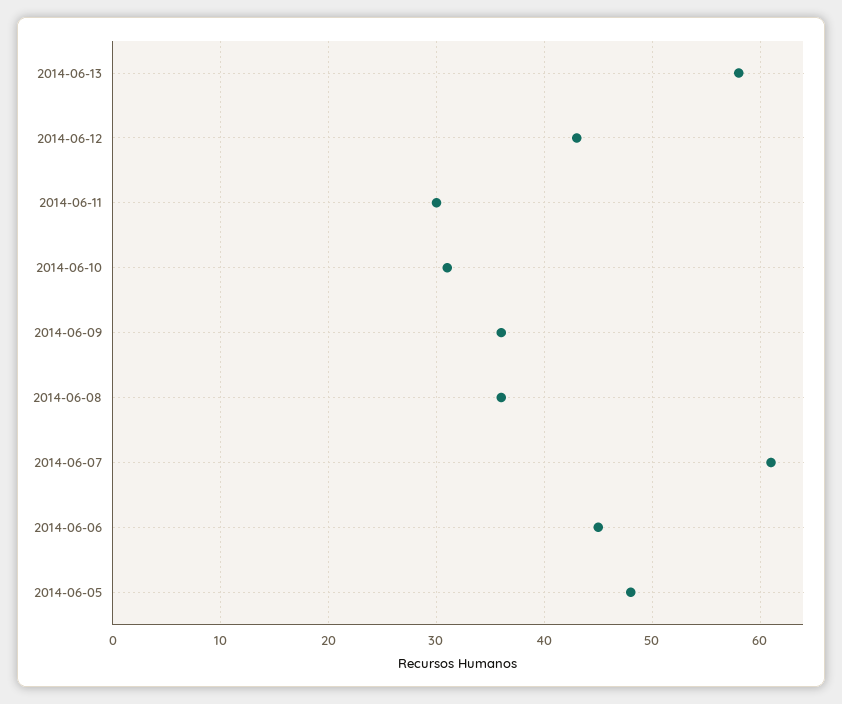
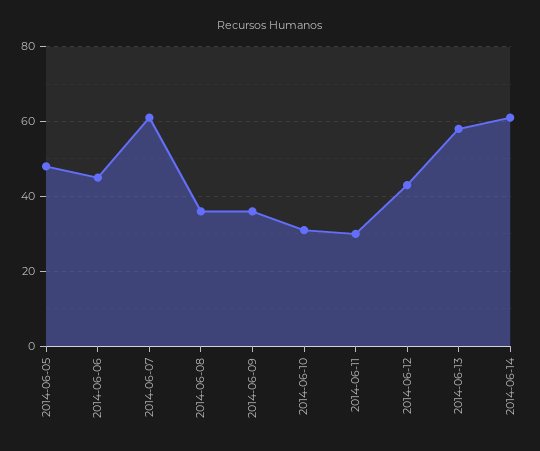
2014-06-14: none -> 60

